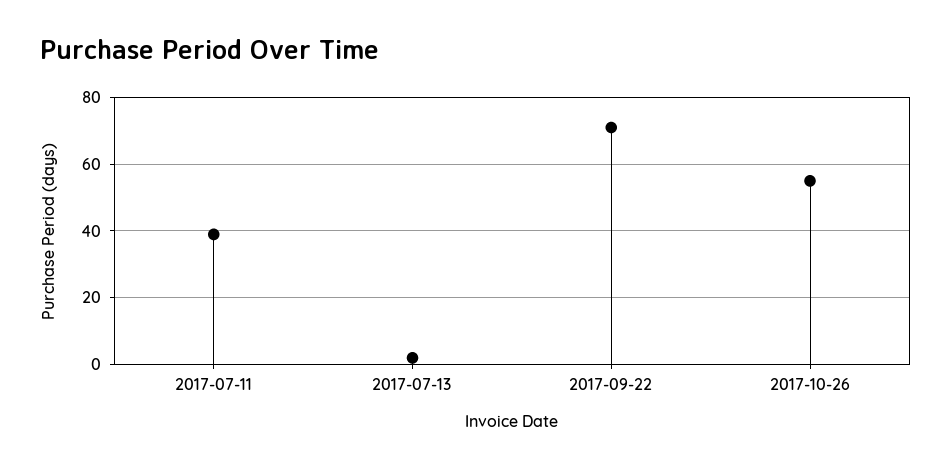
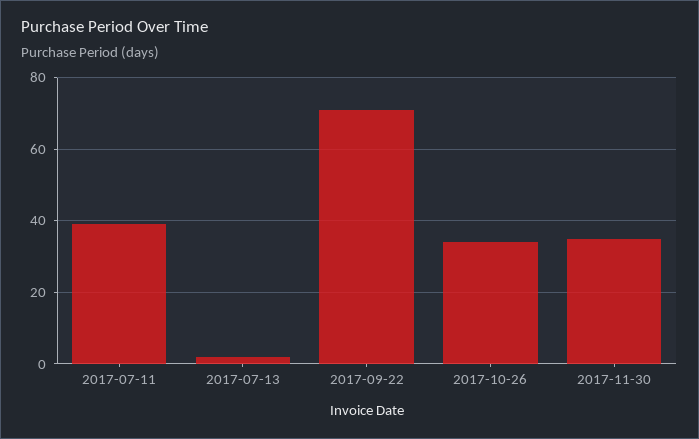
2017-10-26: 55 -> 35
2017-11-30: none -> 35

